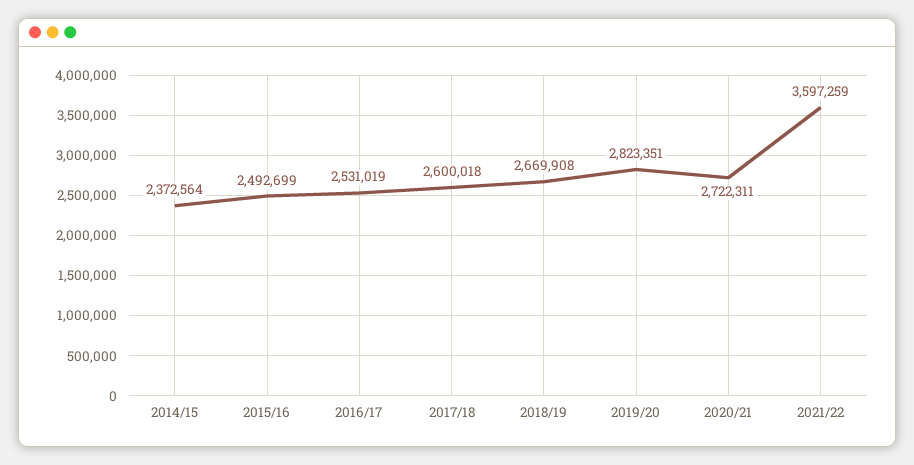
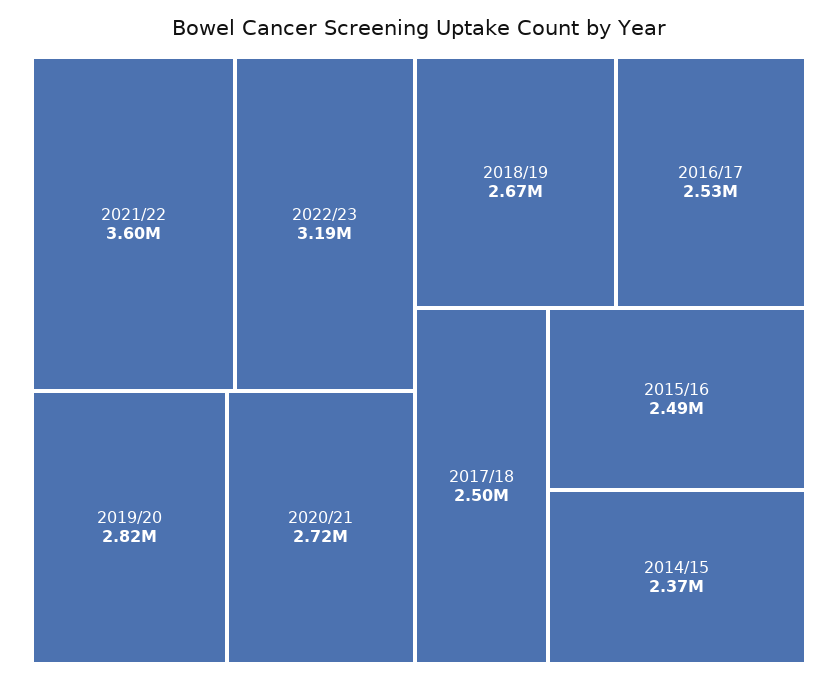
2017/18: 2600018 -> 2500000
2022/23: none -> 3190000

